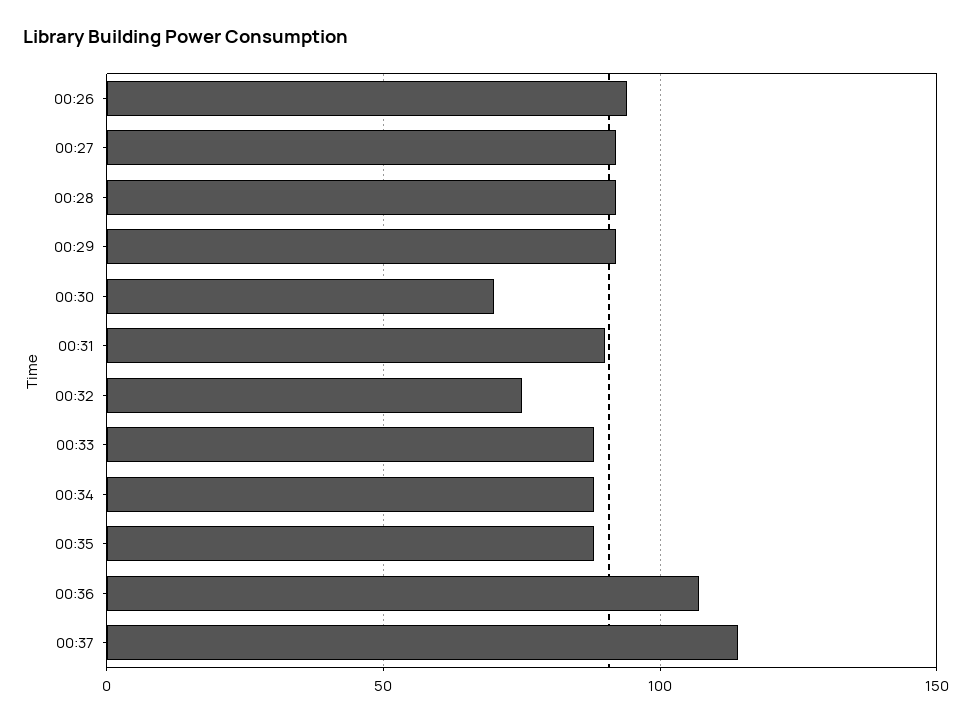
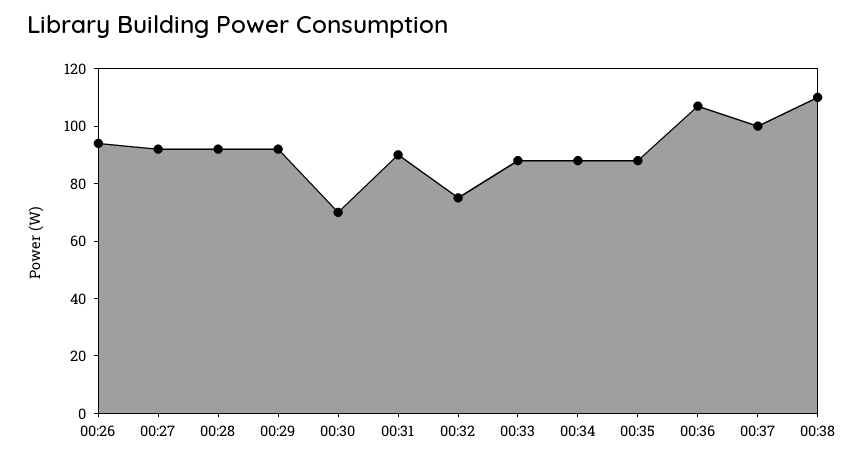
00:37: 115 -> 100
00:38: none -> 110

